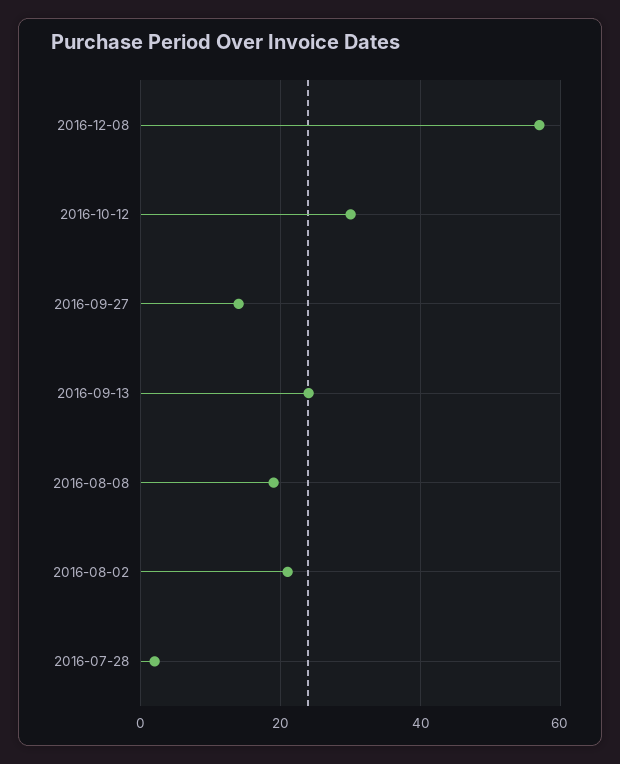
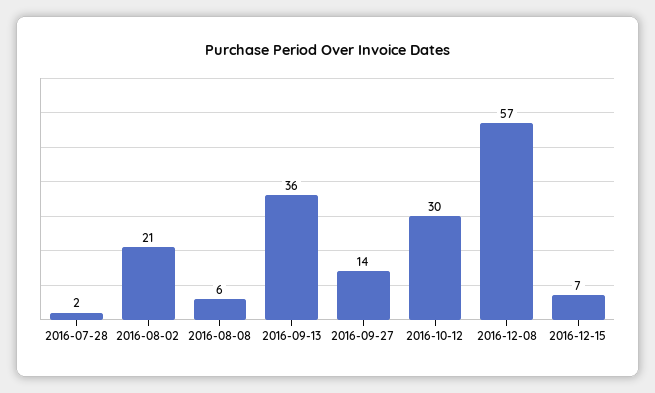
2016-09-13: 25 -> 36
2016-08-08: 20 -> 6
2016-12-15: none -> 7

